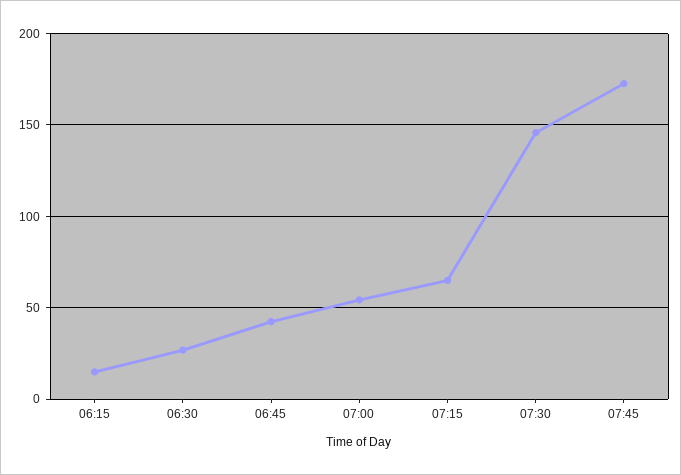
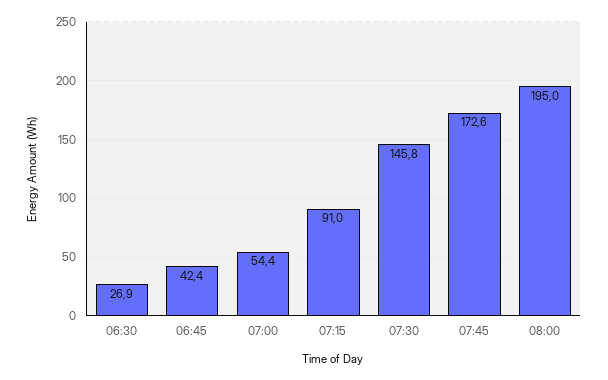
06:15: 15 -> none
07:15: 65 -> 91
08:00: none -> 195

